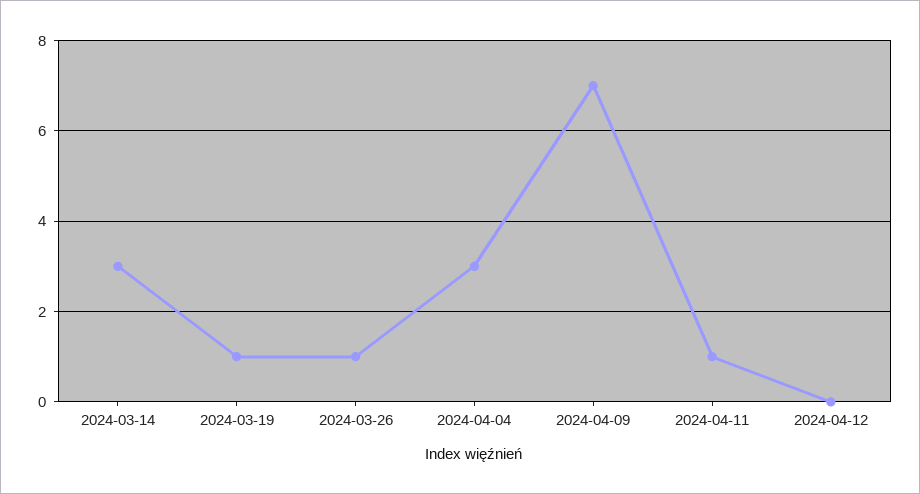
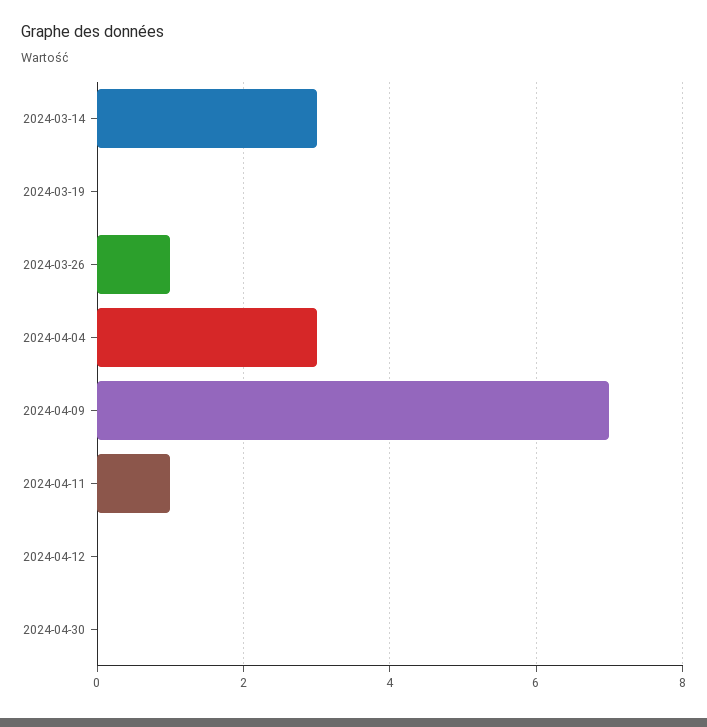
2024-03-19: 1 -> 0
2024-04-30: none -> 0

